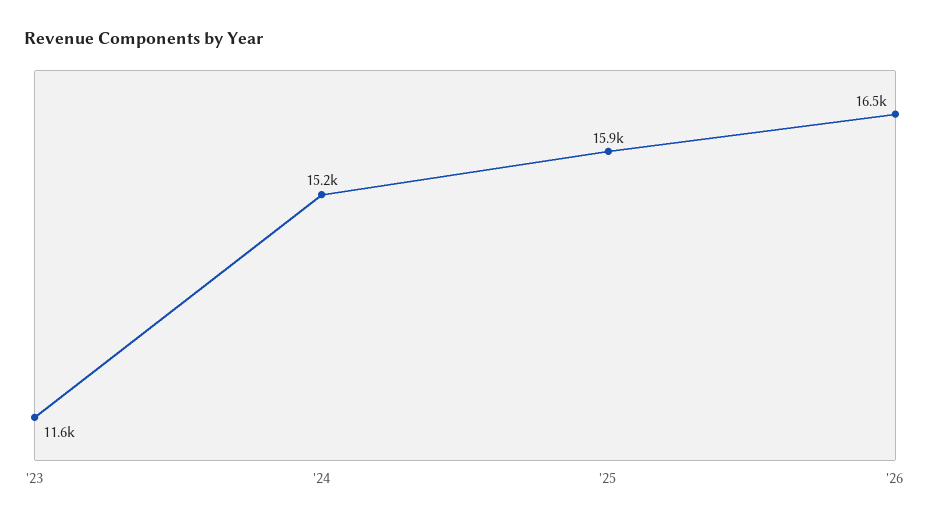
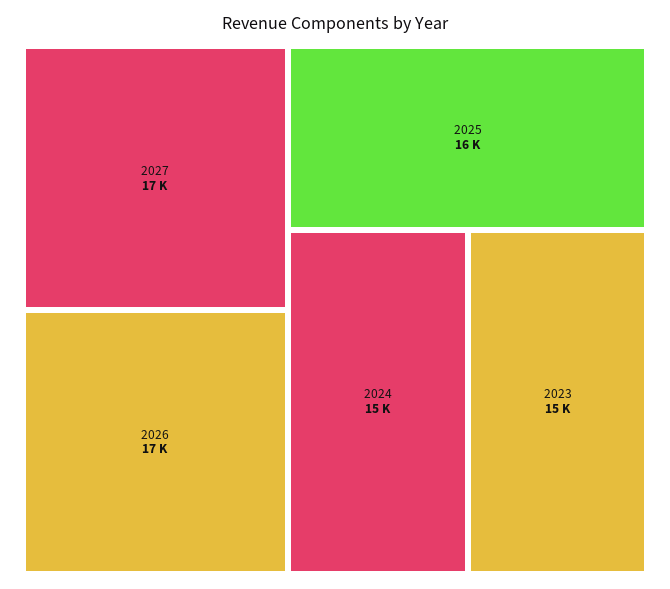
'23: 11600 -> 15000
2027: none -> 17000

